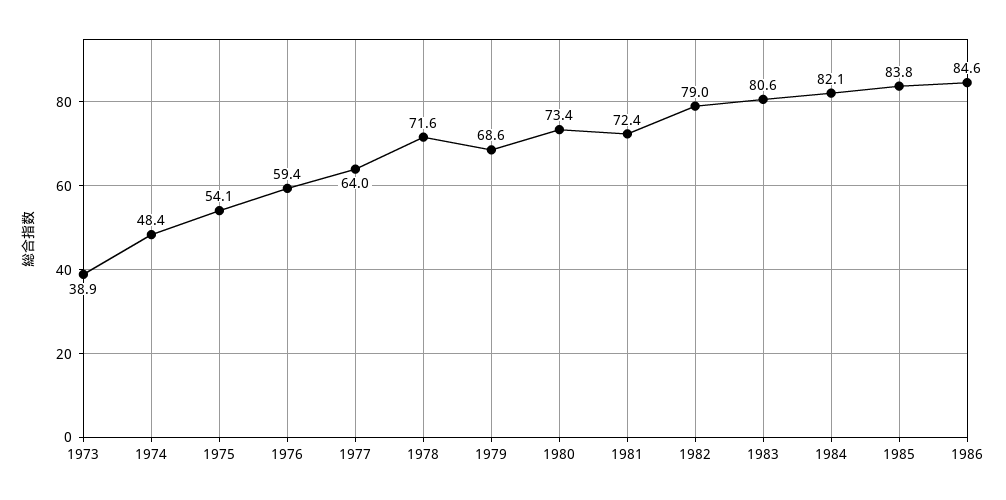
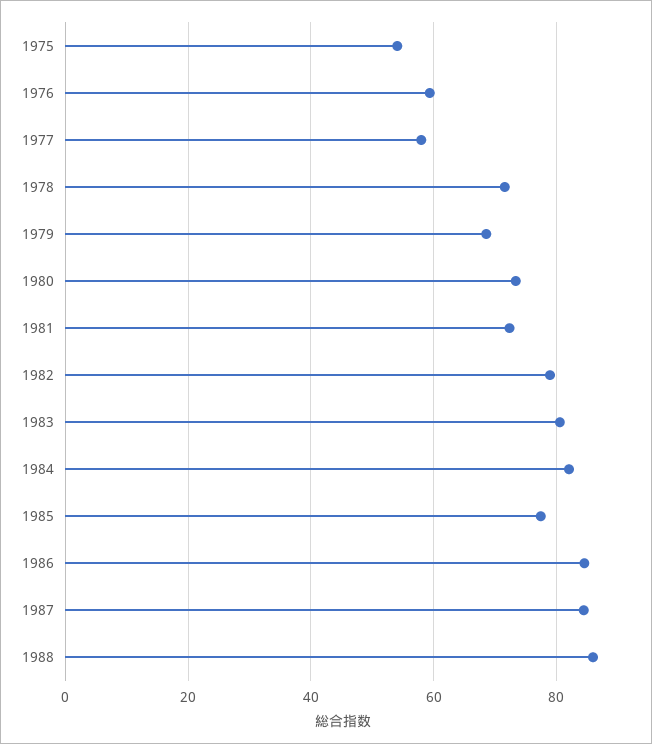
1973: 38.9 -> none
1974: 48.4 -> none
1977: 64 -> 58
1985: 83.8 -> 78
1987: none -> 84
1988: none -> 86

